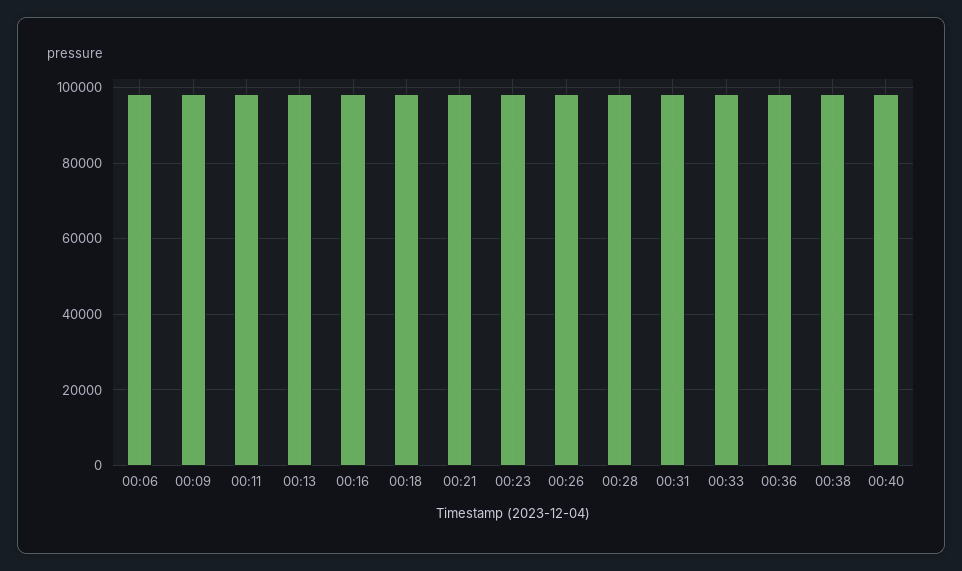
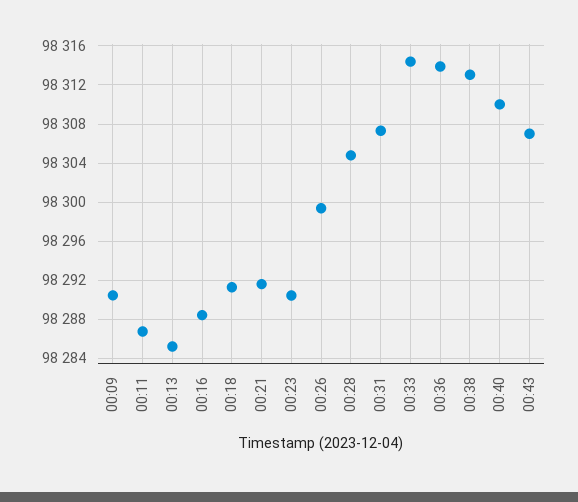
00:06: 98000 -> none
00:43: none -> 98307

